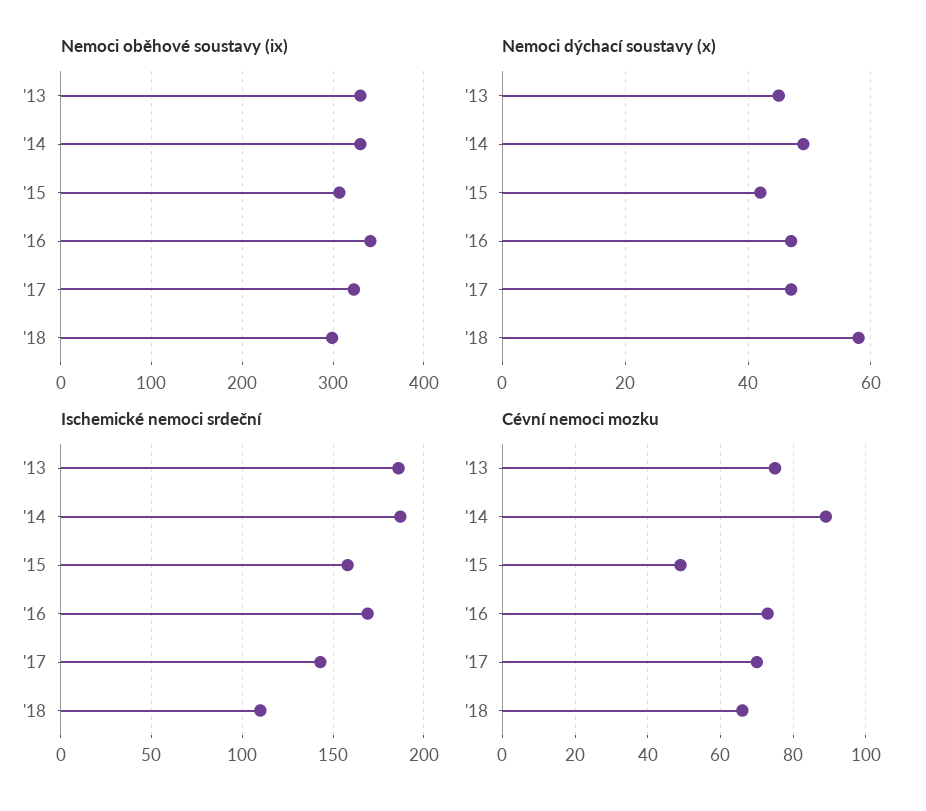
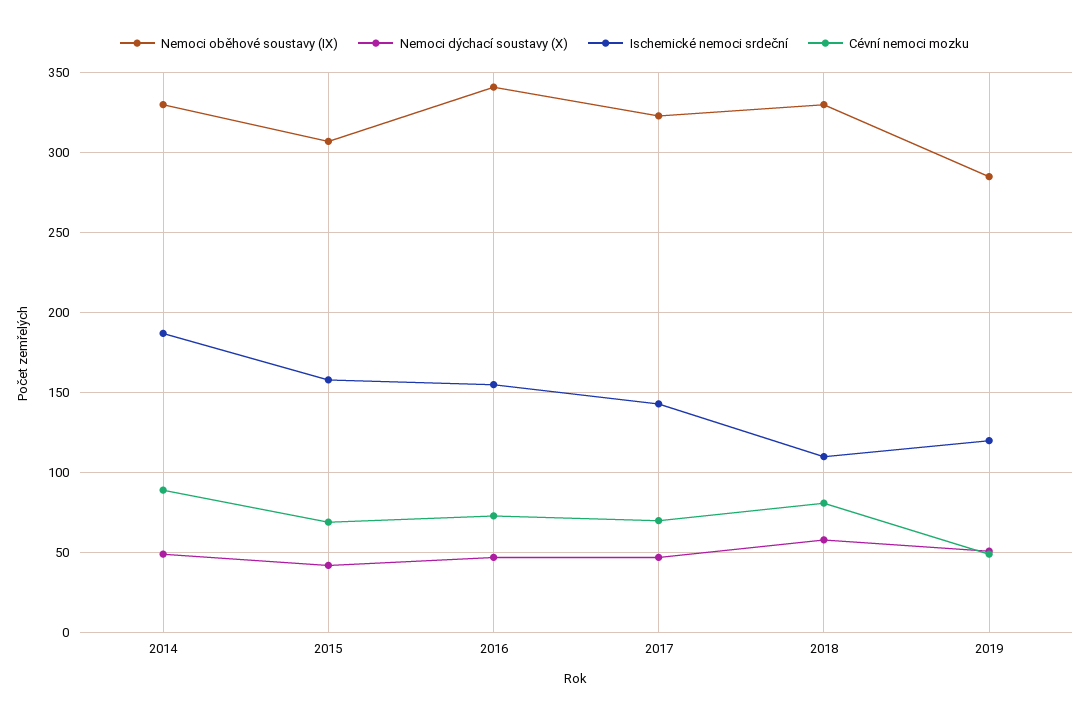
Nemoci oběhové soustavy (ix), '13: 330 -> none
Nemoci oběhové soustavy (ix), '18: 300 -> 330
Nemoci dýchací soustavy (x), '13: 45 -> none
Ischemické nemoci srdeční, '13: 185 -> none
Ischemické nemoci srdeční, '16: 170 -> 155
Cévní nemoci mozku, '13: 75 -> none
Cévní nemoci mozku, '15: 50 -> 70
Cévní nemoci mozku, '18: 65 -> 80
Nemoci oběhové soustavy (ix), 2019: none -> 285
Nemoci dýchací soustavy (x), 2019: none -> 50
Ischemické nemoci srdeční, 2019: none -> 120
Cévní nemoci mozku, 2019: none -> 50

